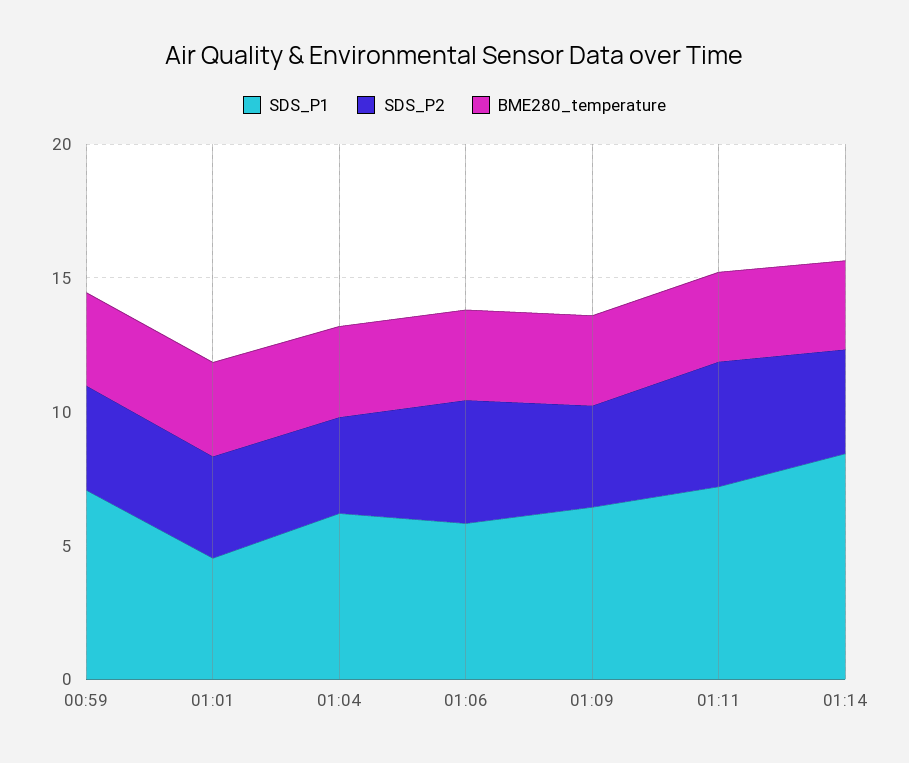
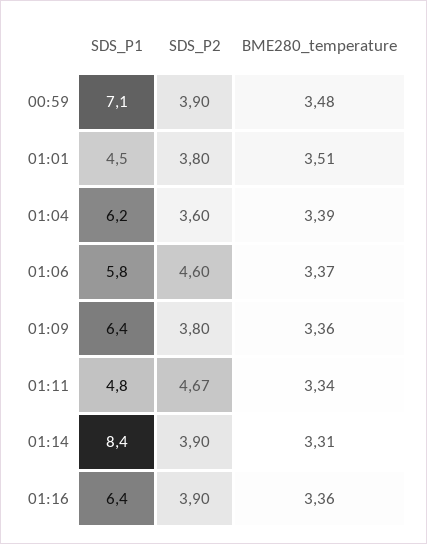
SDS_P1, 01:11: 7 -> 4.8
SDS_P1, 01:16: none -> 6.4
SDS_P2, 01:16: none -> 3.9
BME280_temperature, 01:16: none -> 3.36

